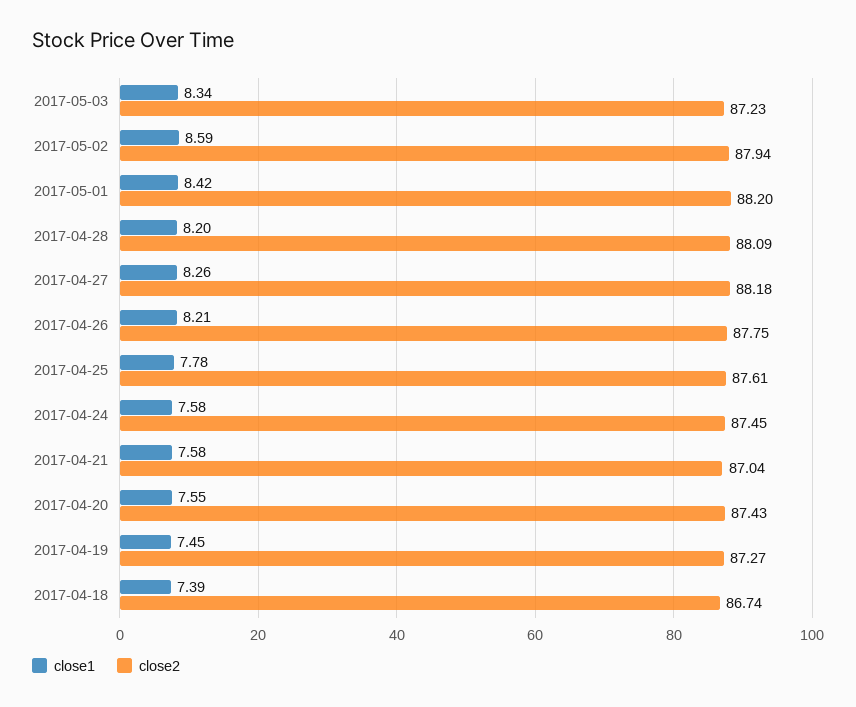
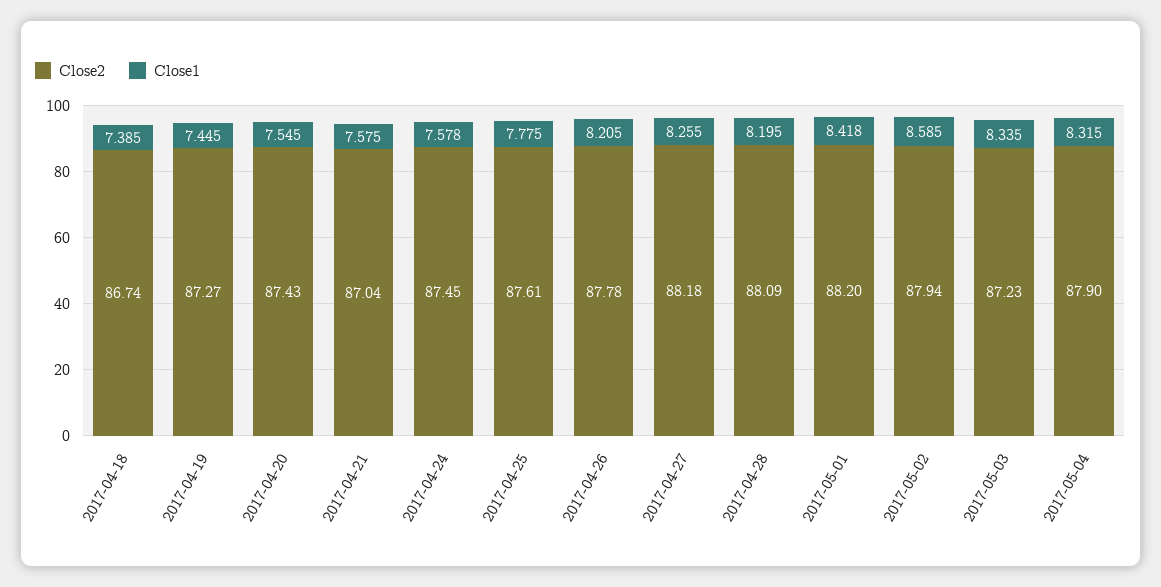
close2, 2017-04-26: 87.75 -> 87.78
close2, 2017-05-04: none -> 87.9
close1, 2017-05-04: none -> 8.315

